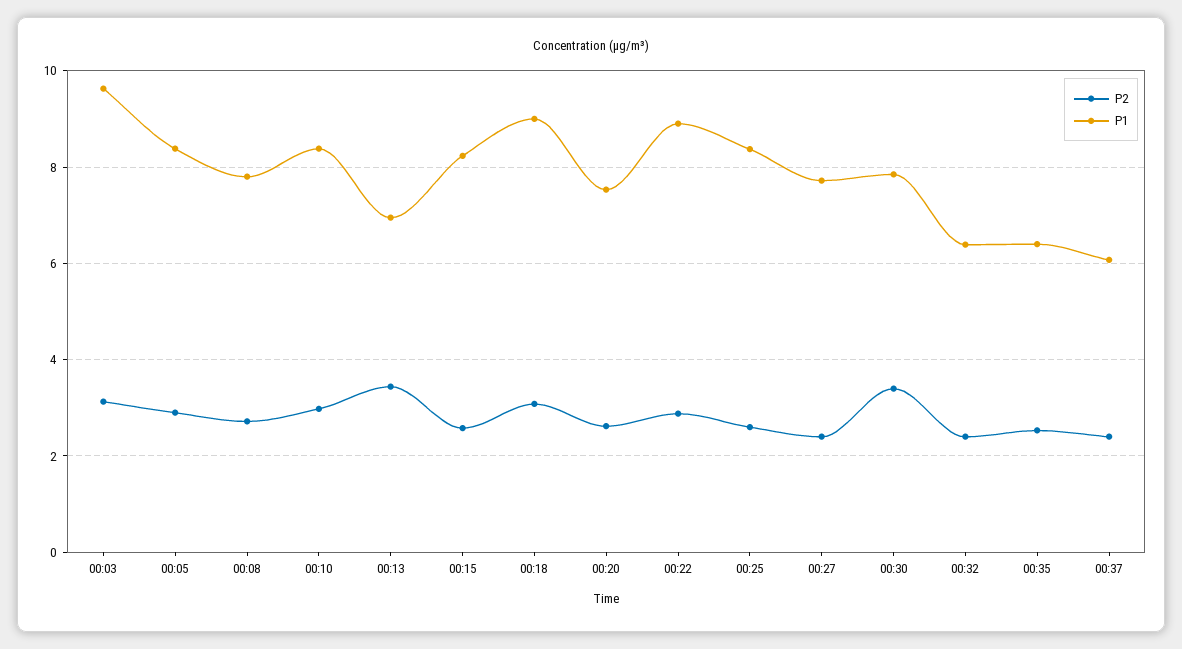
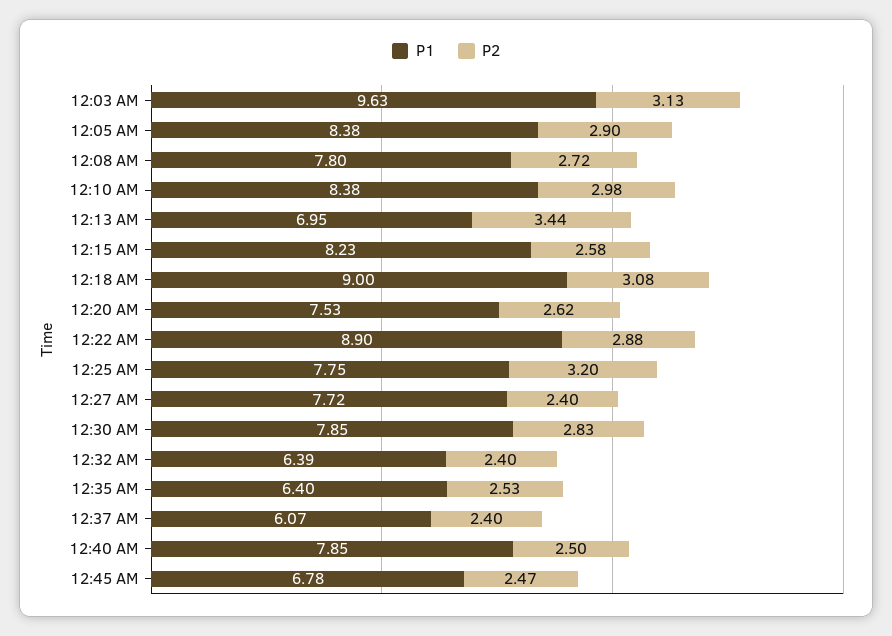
P2, 00:25: 2.6 -> 3.2
P1, 00:25: 8.4 -> 7.75
P2, 00:30: 3.4 -> 2.83
P1, 12:40 AM: none -> 7.85
P2, 12:40 AM: none -> 2.5
P1, 12:45 AM: none -> 6.78
P2, 12:45 AM: none -> 2.47

